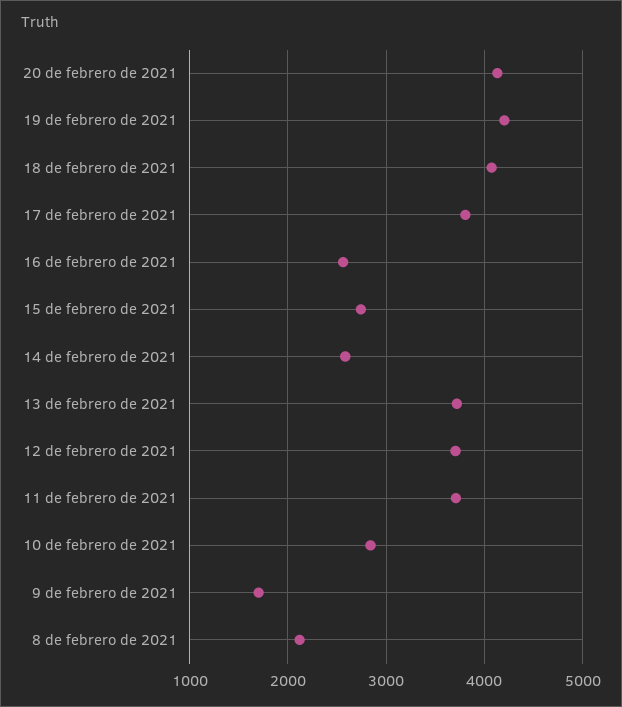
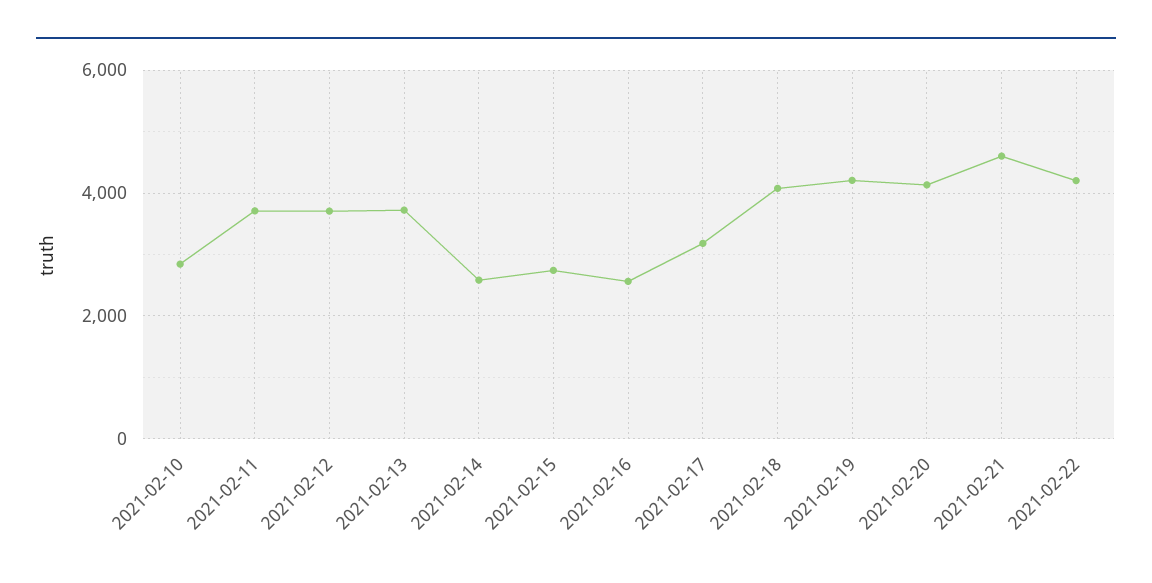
17 de febrero de 2021: 3800 -> 3200
9 de febrero de 2021: 1700 -> none
8 de febrero de 2021: 2100 -> none
2021-02-21: none -> 4600
2021-02-22: none -> 4200

